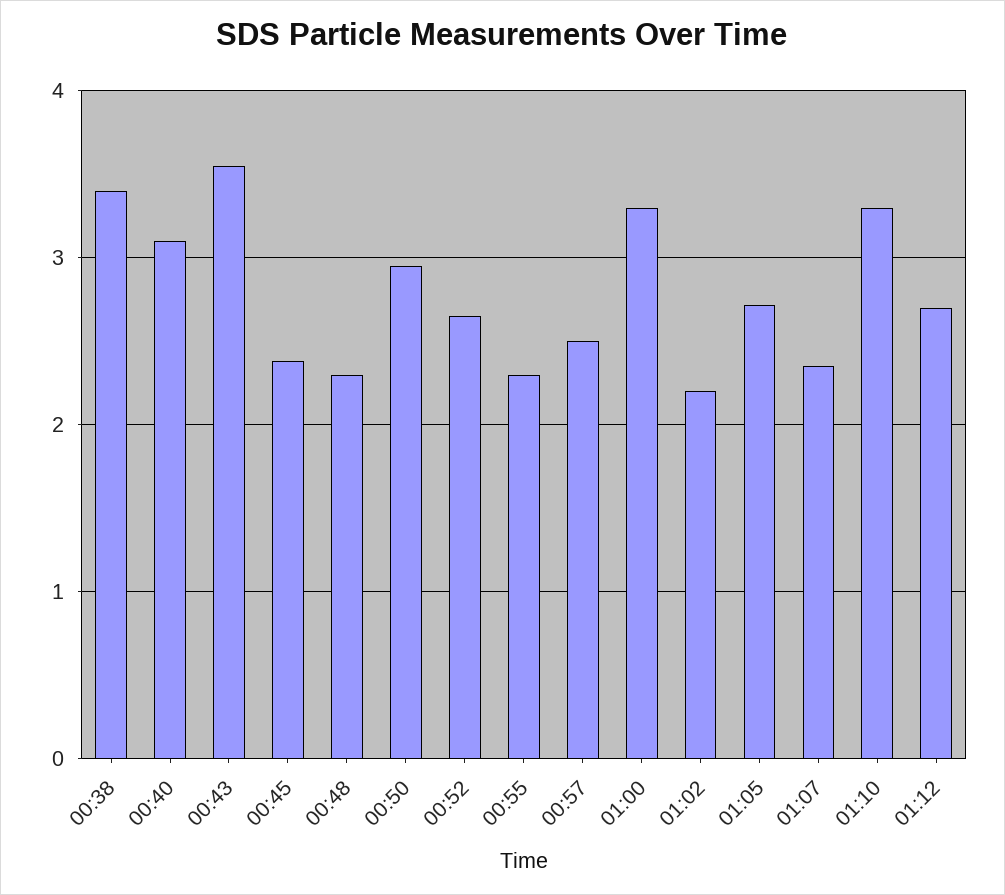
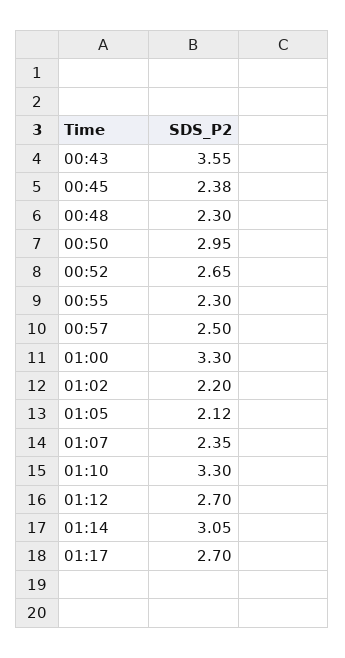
00:38: 3.4 -> none
00:40: 3.1 -> none
01:05: 2.7 -> 2.12
01:14: none -> 3.05
01:17: none -> 2.7

